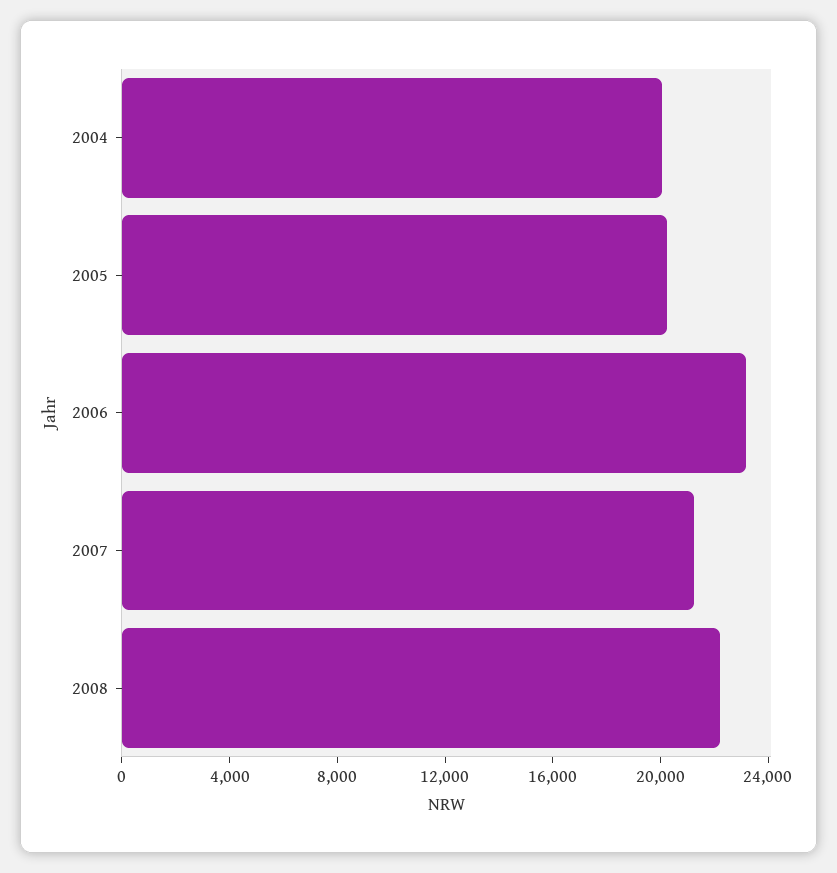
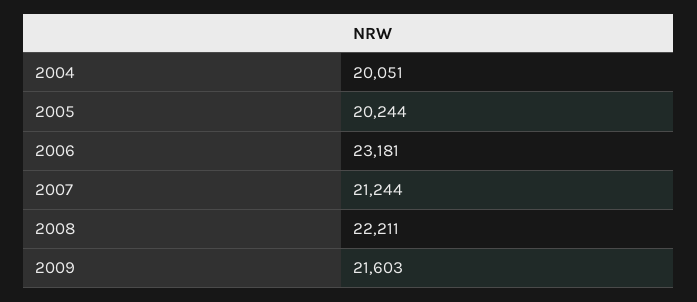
2009: none -> 21603

